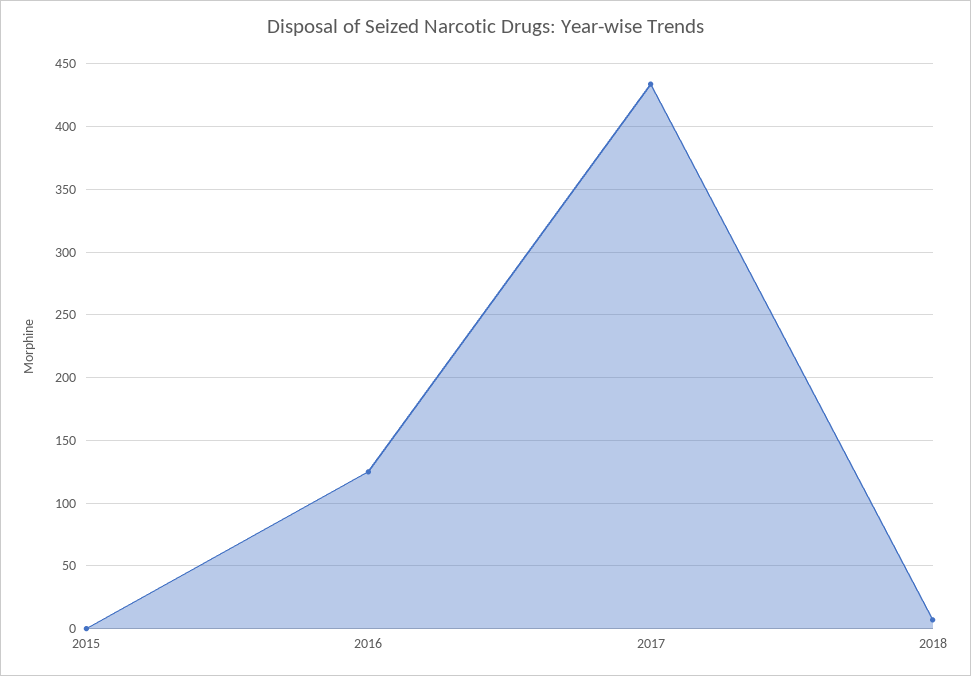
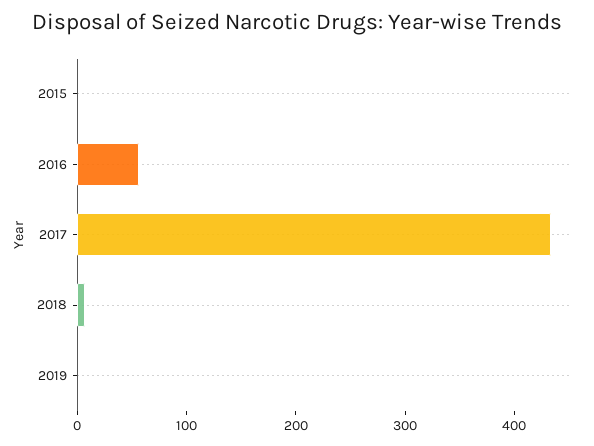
2016: 125 -> 60
2019: none -> 0

